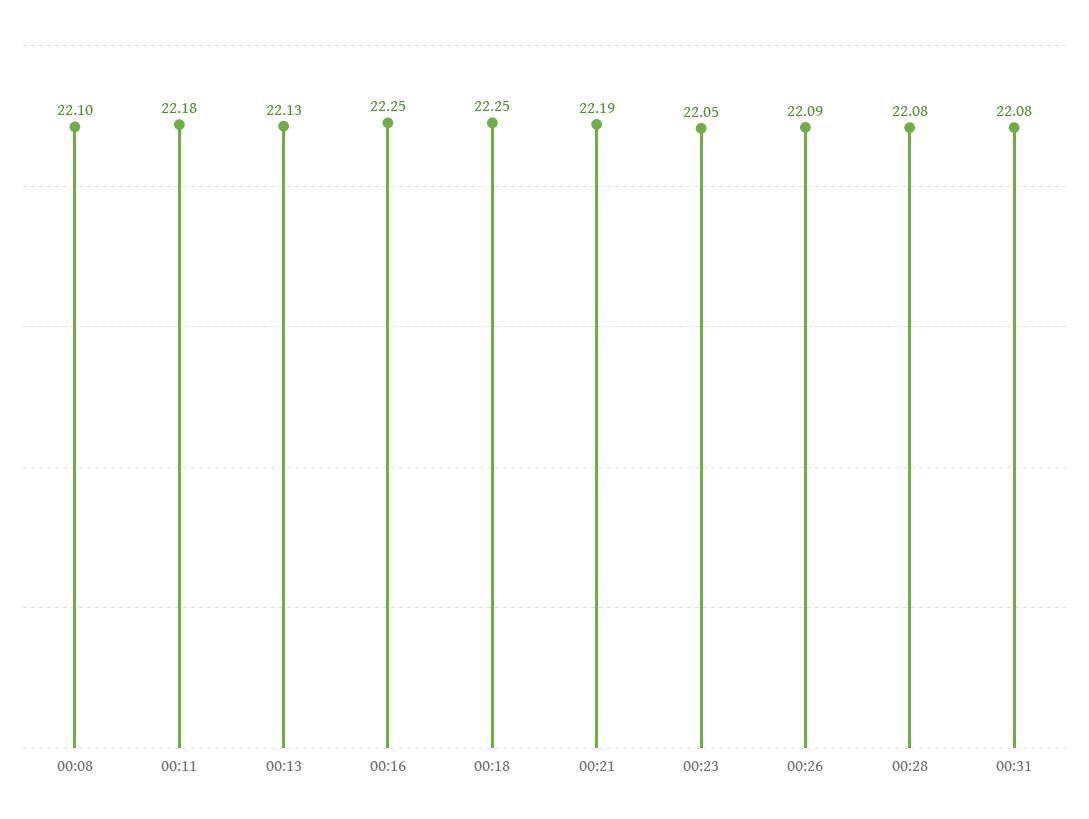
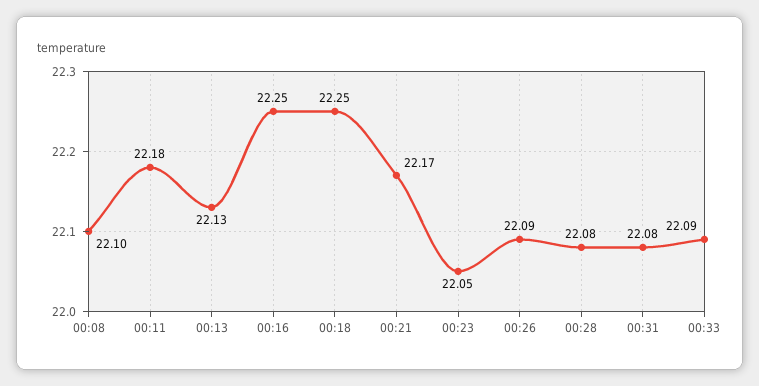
00:21: 22.19 -> 22.17
00:33: none -> 22.09

